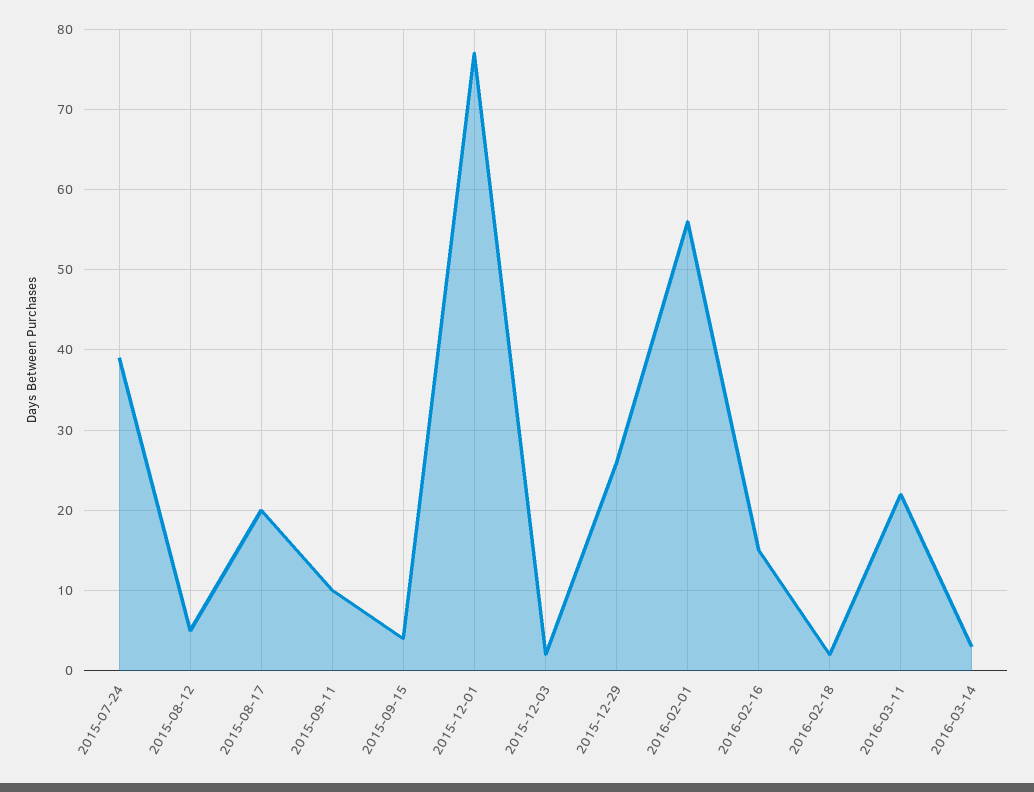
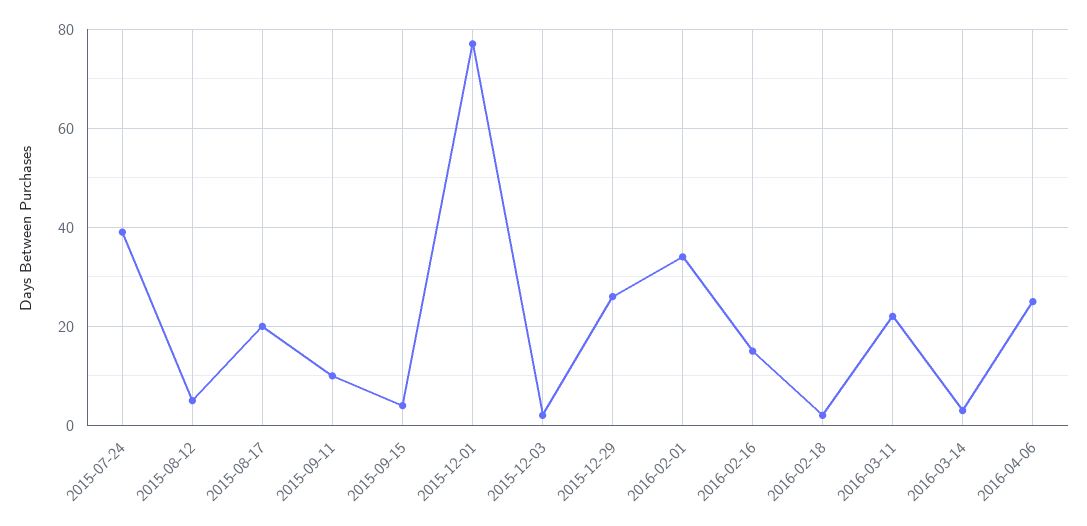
2016-02-01: 56 -> 35
2016-04-06: none -> 25

